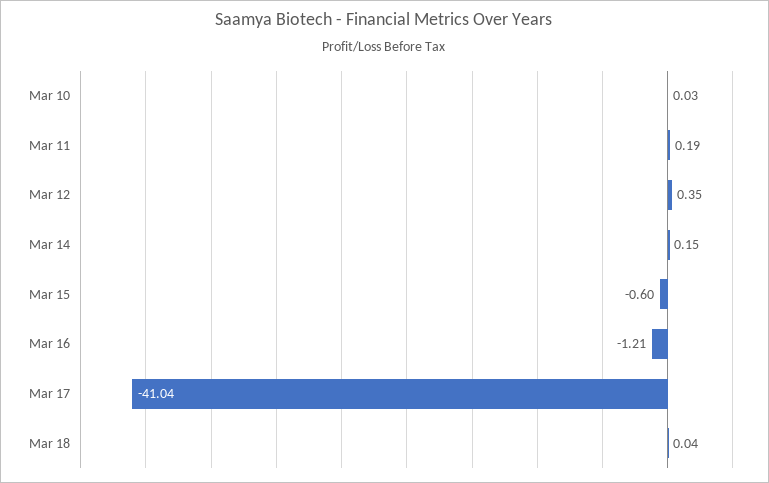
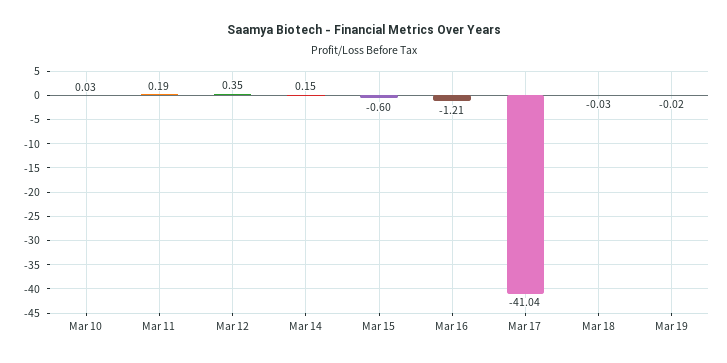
Mar 18: 0.04 -> -0.03
Mar 19: none -> -0.02

